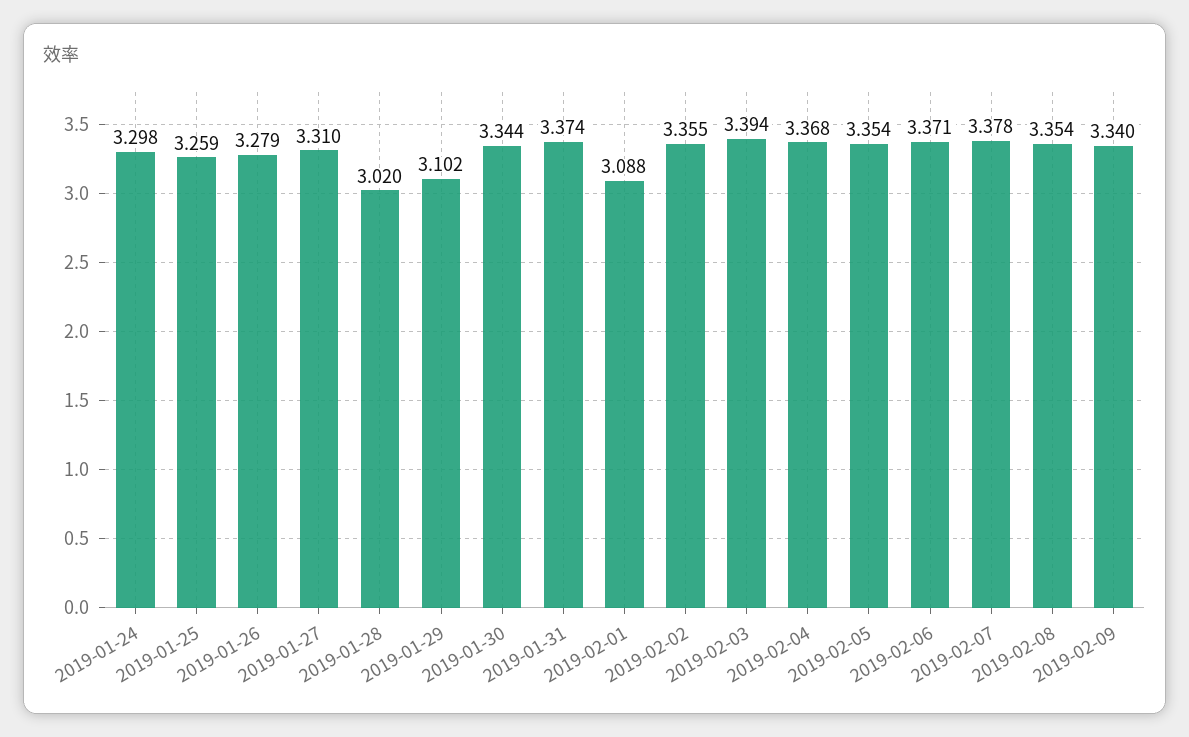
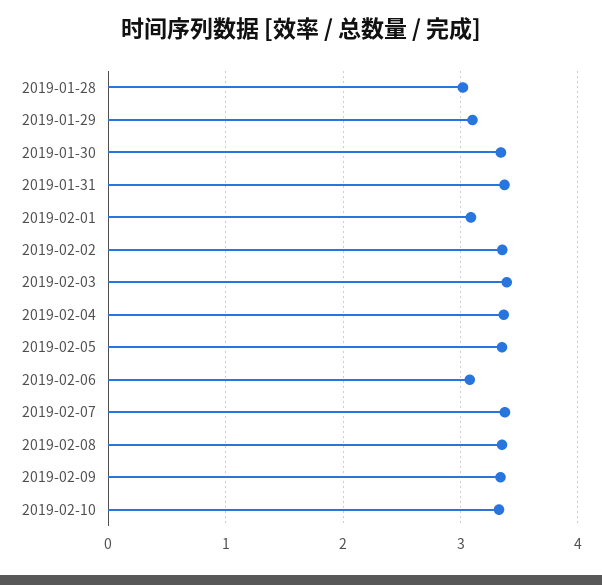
2019-01-24: 3.298 -> none
2019-01-25: 3.259 -> none
2019-01-26: 3.279 -> none
2019-01-27: 3.31 -> none
2019-02-06: 3.371 -> 3.1
2019-02-10: none -> 3.3

